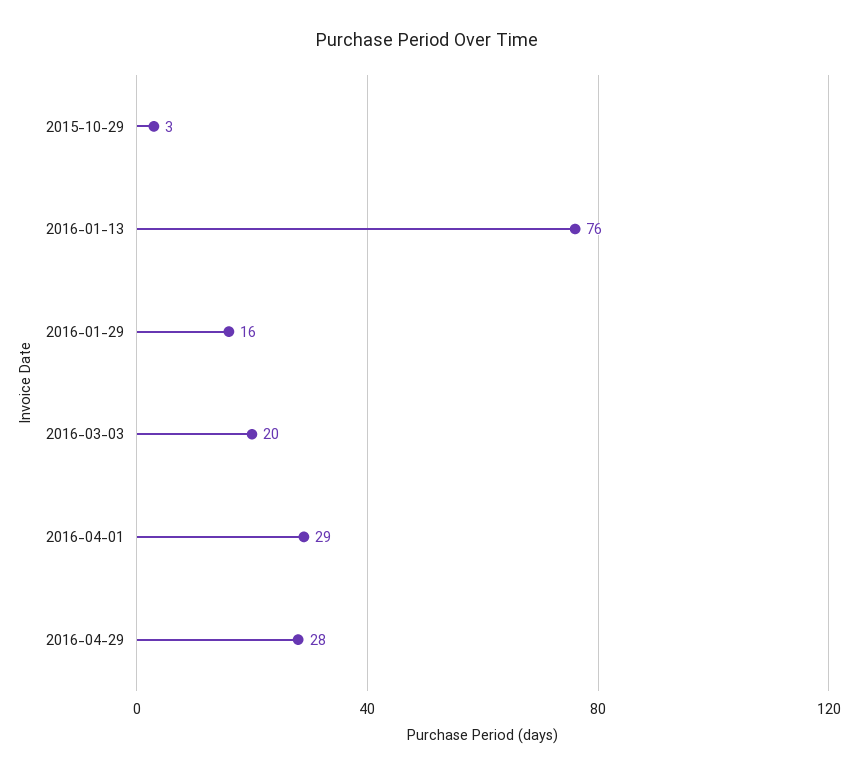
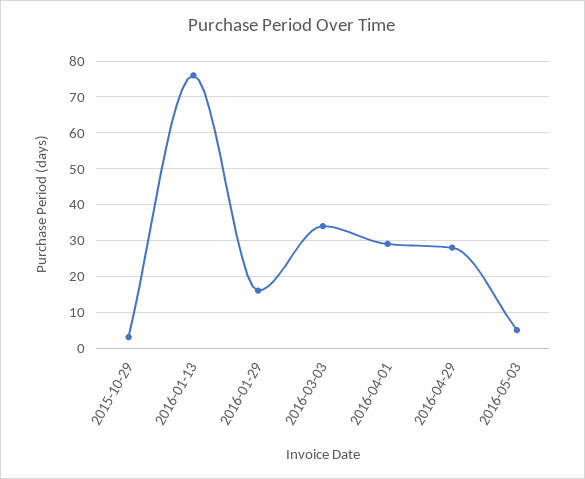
2016-03-03: 20 -> 35
2016-05-03: none -> 5

